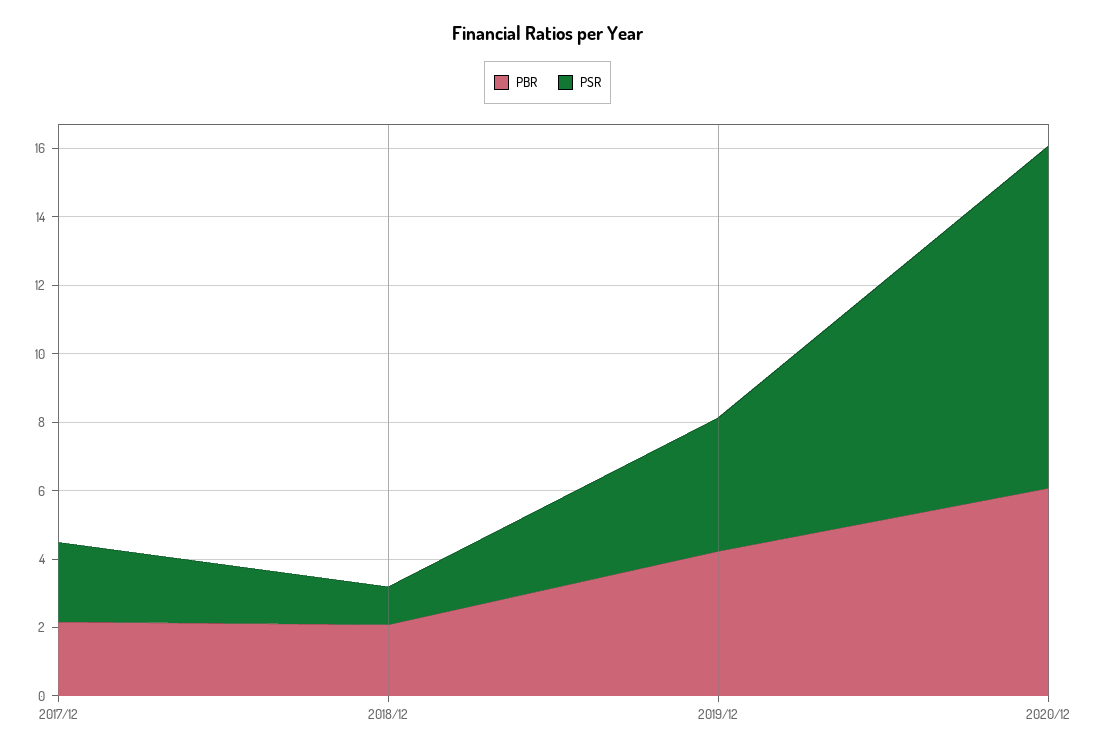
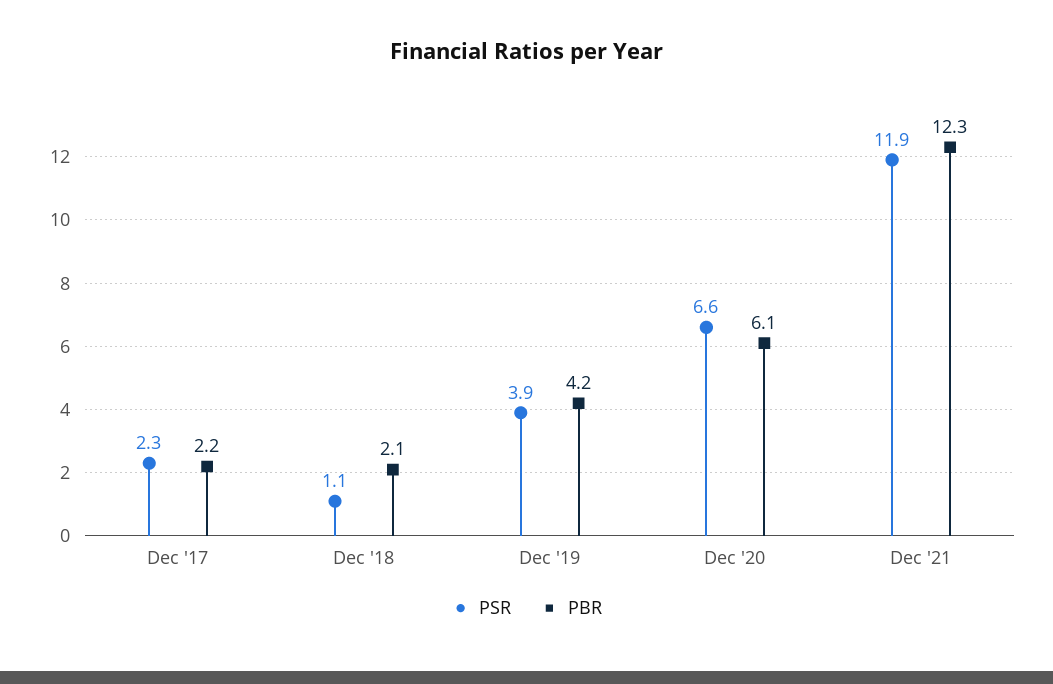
PSR, 2020/12: 10 -> 6.6
PSR, Dec '21: none -> 11.9
PBR, Dec '21: none -> 12.3

